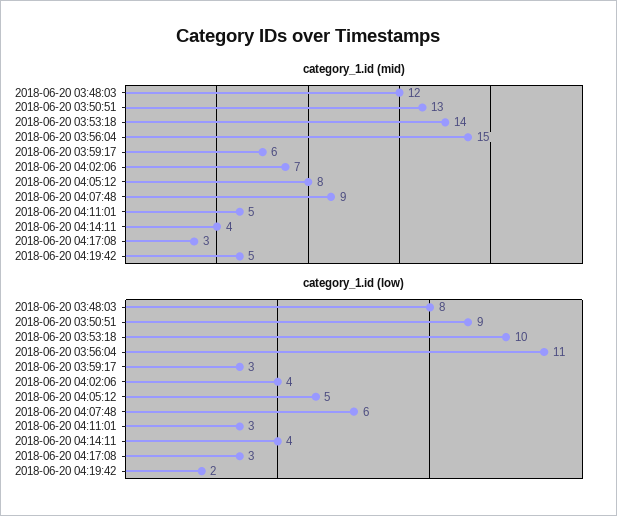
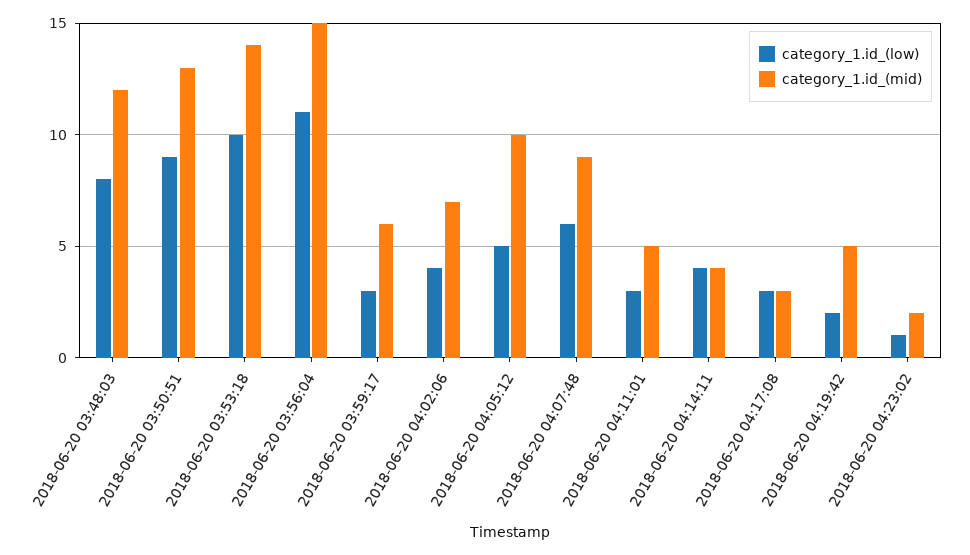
category_1.id (mid), 2018-06-20 04:05:12: 8 -> 10
category_1.id (low), 2018-06-20 04:23:02: none -> 1
category_1.id (mid), 2018-06-20 04:23:02: none -> 2

